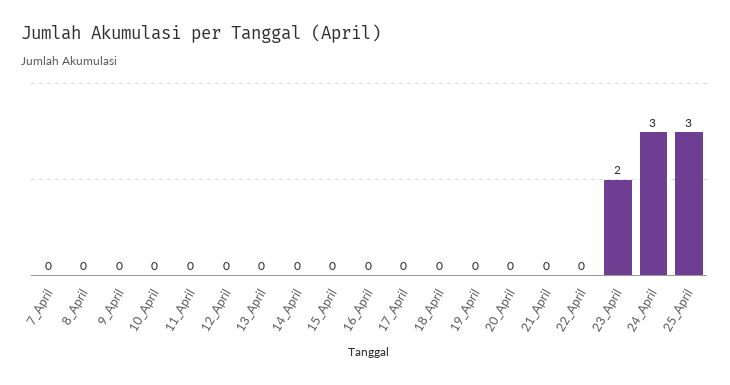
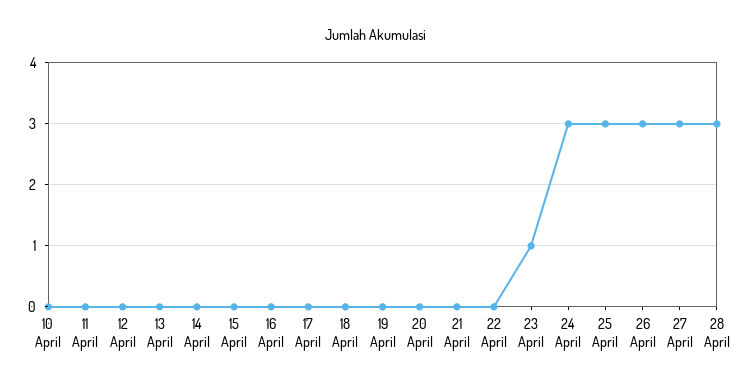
7_April: 0 -> none
8_April: 0 -> none
9_April: 0 -> none
23_April: 2 -> 1
26 April: none -> 3
27 April: none -> 3
28 April: none -> 3

